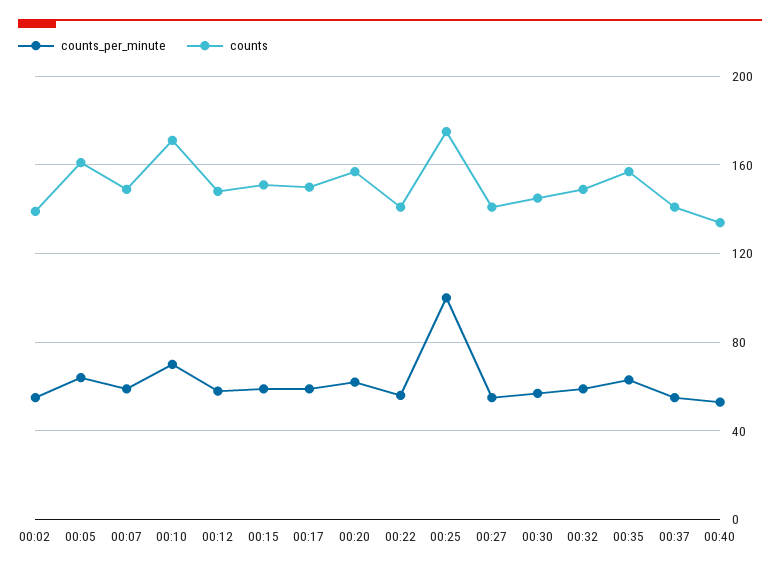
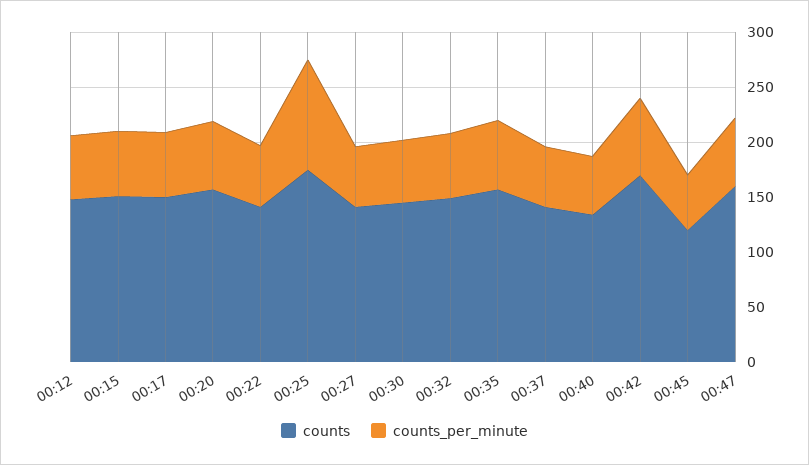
counts_per_minute, 00:02: 55 -> none
counts, 00:02: 140 -> none
counts_per_minute, 00:05: 65 -> none
counts, 00:05: 160 -> none
counts_per_minute, 00:07: 60 -> none
counts, 00:07: 150 -> none
counts_per_minute, 00:10: 70 -> none
counts, 00:10: 170 -> none
counts, 00:42: none -> 170
counts_per_minute, 00:42: none -> 70
counts, 00:45: none -> 120
counts_per_minute, 00:45: none -> 50
counts, 00:47: none -> 160
counts_per_minute, 00:47: none -> 60

